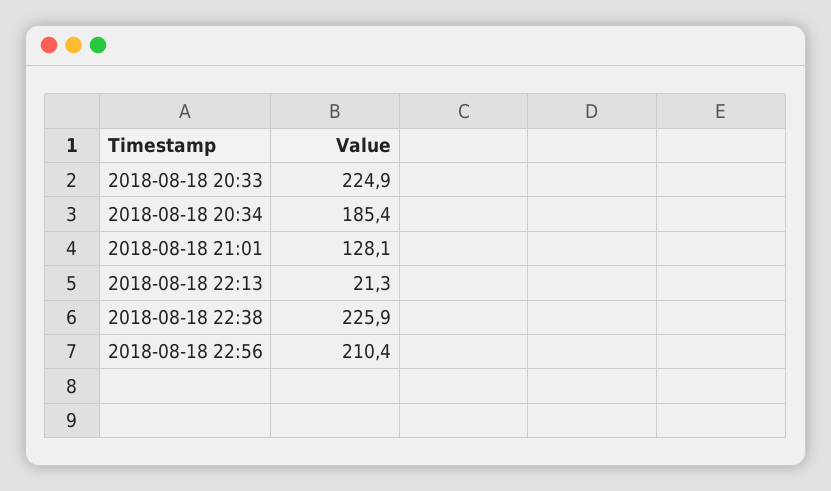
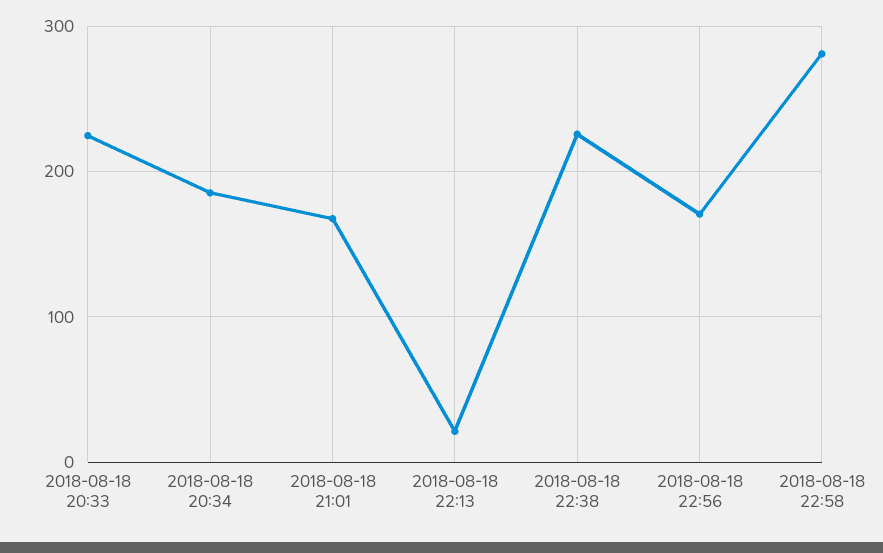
2018-08-18 21:01: 128.1 -> 170
2018-08-18 22:56: 210.4 -> 170
2018-08-18 22:58: none -> 280

